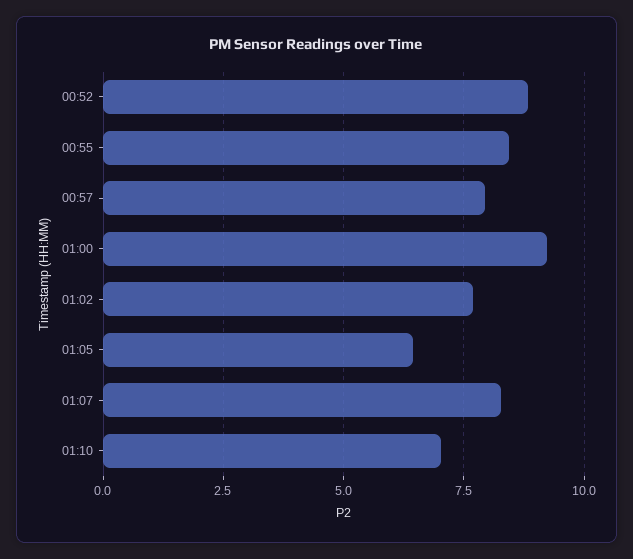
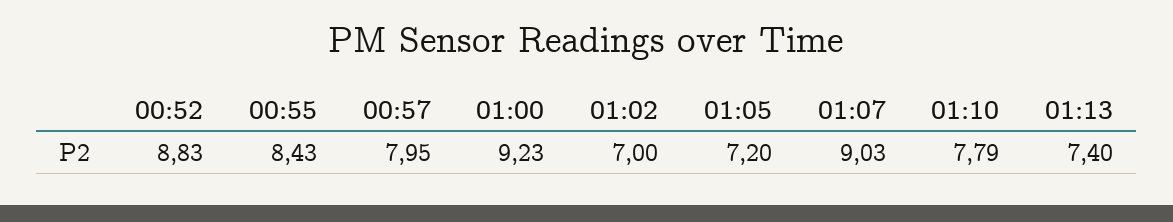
01:02: 7.75 -> 7
01:05: 6.5 -> 7.2
01:07: 8.25 -> 9.03
01:10: 7 -> 7.79
01:13: none -> 7.4

